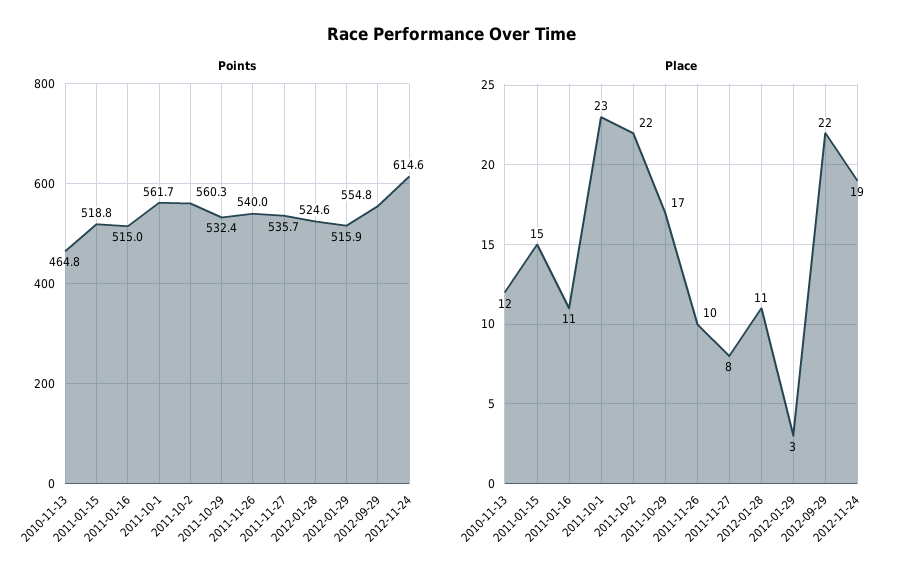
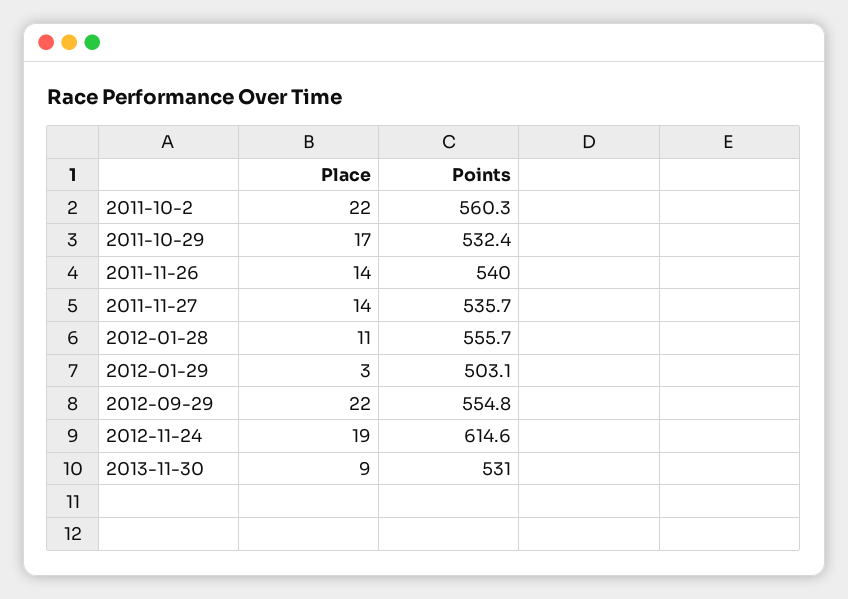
Points, 2010-11-13: 464.8 -> none
Points, 2011-01-15: 518.8 -> none
Points, 2011-01-16: 515 -> none
Points, 2011-10-1: 561.7 -> none
Points, 2012-01-28: 524.6 -> 555.7
Points, 2012-01-29: 515.9 -> 503.1
Place, 2010-11-13: 12 -> none
Place, 2011-01-15: 15 -> none
Place, 2011-01-16: 11 -> none
Place, 2011-10-1: 23 -> none
Place, 2011-11-26: 10 -> 14
Place, 2011-11-27: 8 -> 14
Place, 2013-11-30: none -> 9
Points, 2013-11-30: none -> 531

